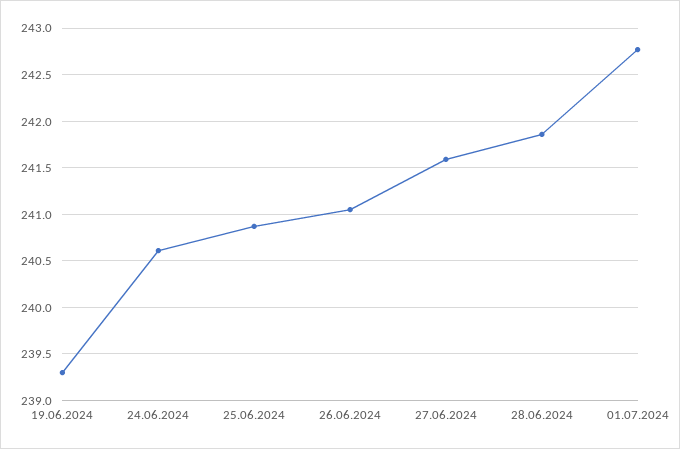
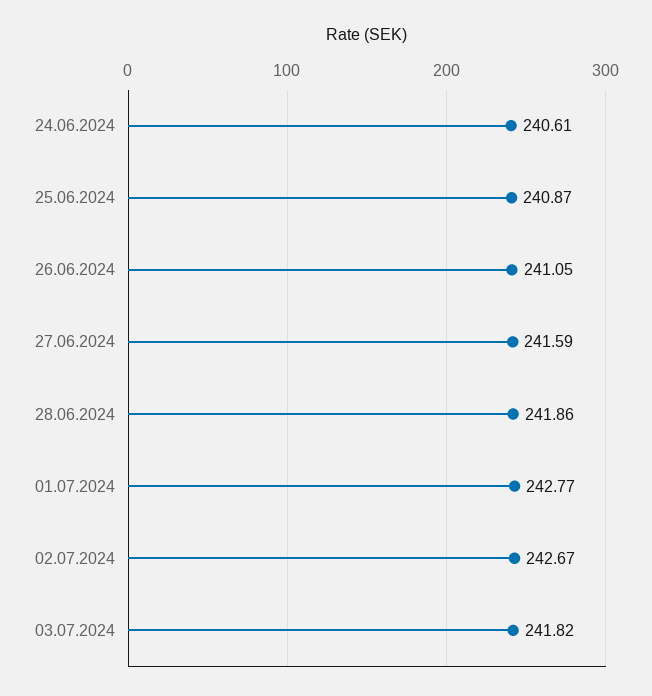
19.06.2024: 239.3 -> none
02.07.2024: none -> 242.67
03.07.2024: none -> 241.82

